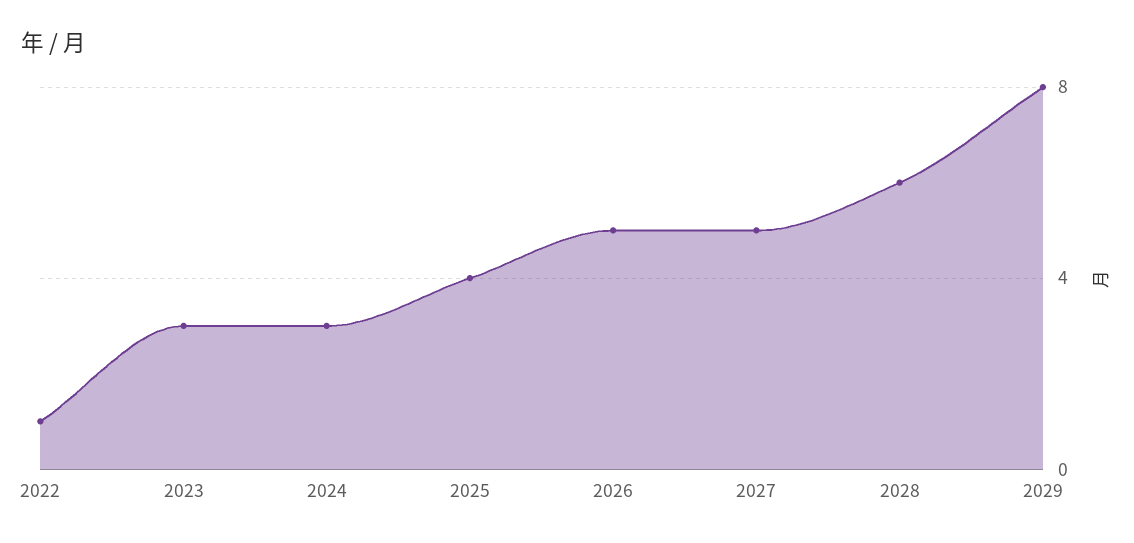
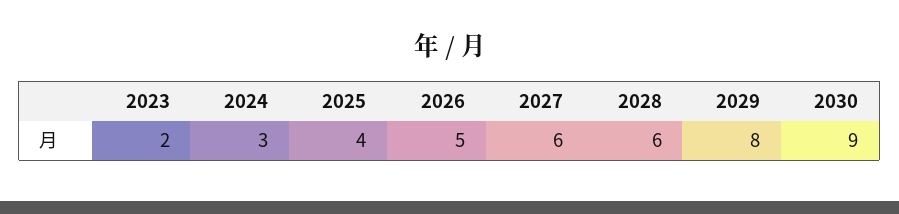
2022: 1 -> none
2023: 3 -> 2
2027: 5 -> 6
2030: none -> 9

